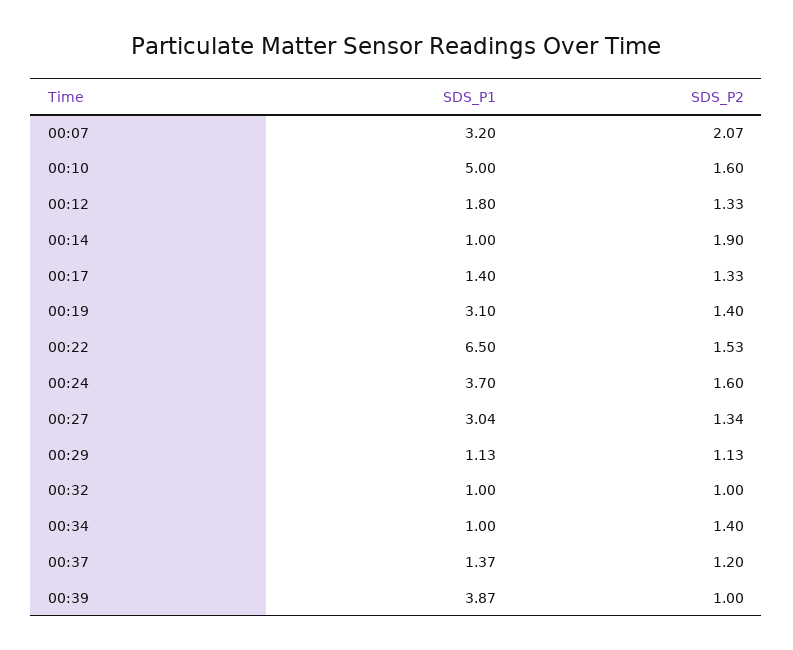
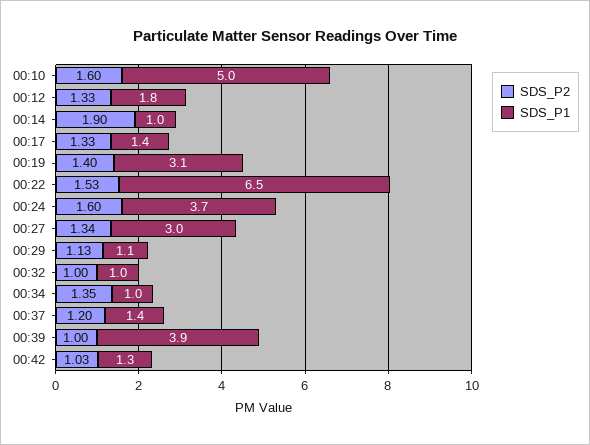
SDS_P1, 00:07: 3.2 -> none
SDS_P2, 00:07: 2.07 -> none
SDS_P2, 00:34: 1.4 -> 1.35
SDS_P2, 00:42: none -> 1.03
SDS_P1, 00:42: none -> 1.3

